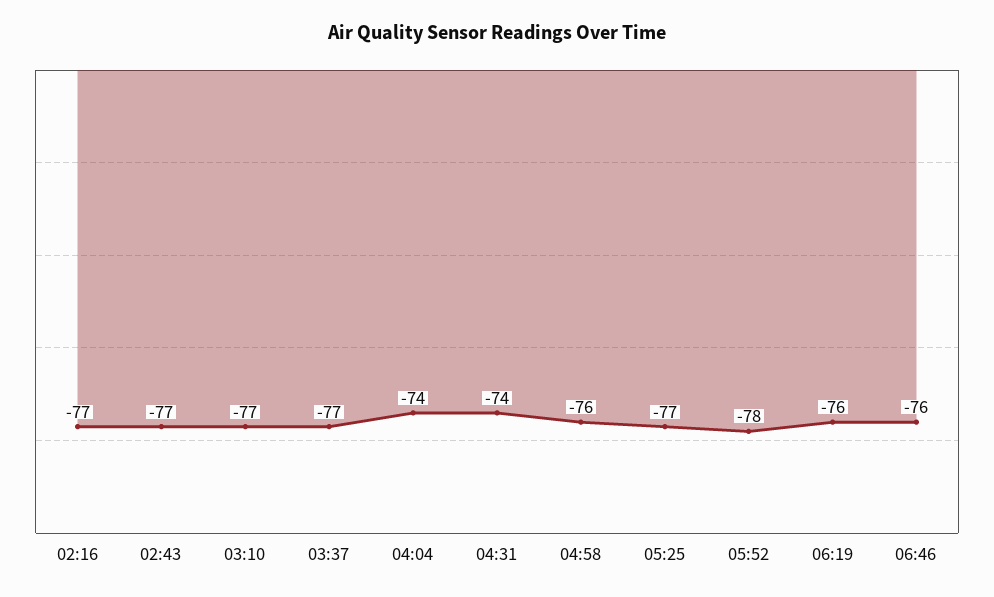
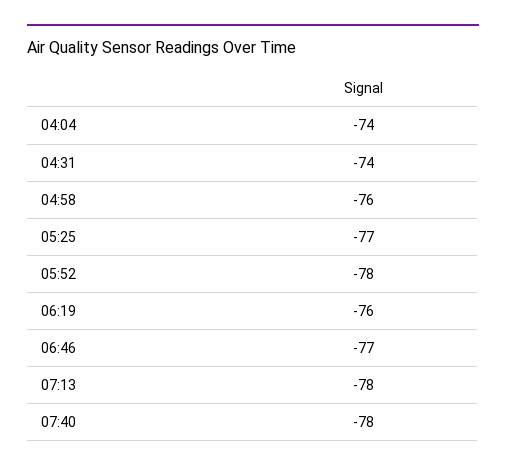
02:16: -77 -> none
02:43: -77 -> none
03:10: -77 -> none
03:37: -77 -> none
06:46: -76 -> -77
07:13: none -> -78
07:40: none -> -78

